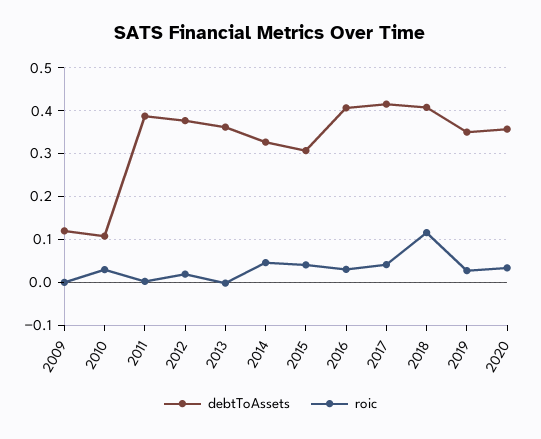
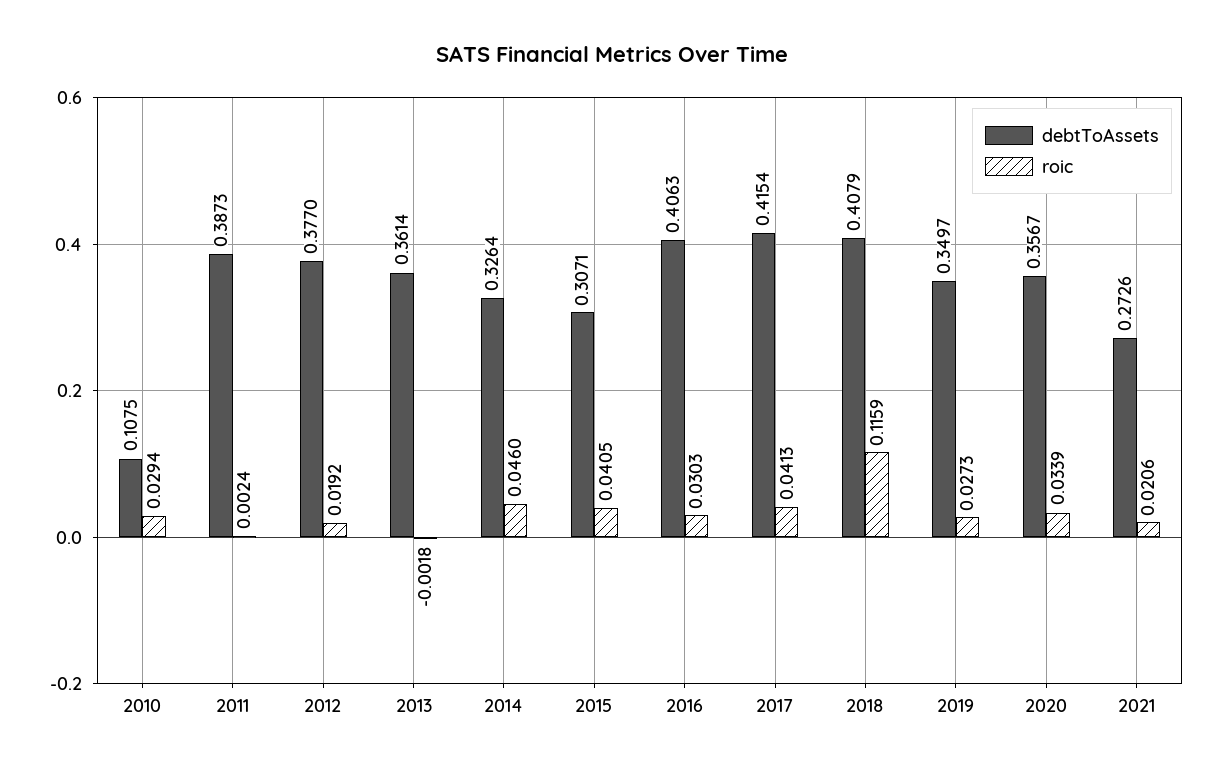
debtToAssets, 2009: 0.12 -> none
roic, 2009: 0 -> none
debtToAssets, 2021: none -> 0.2726
roic, 2021: none -> 0.0206

